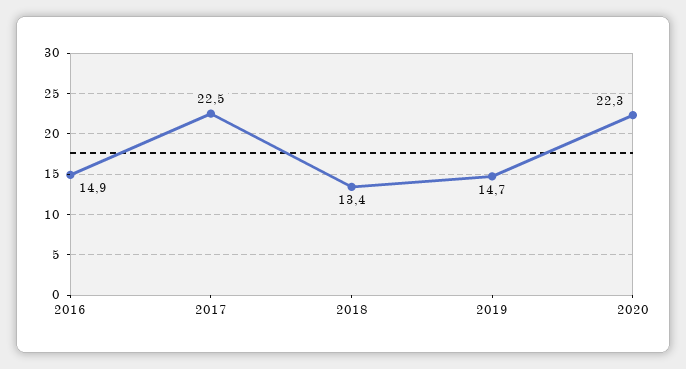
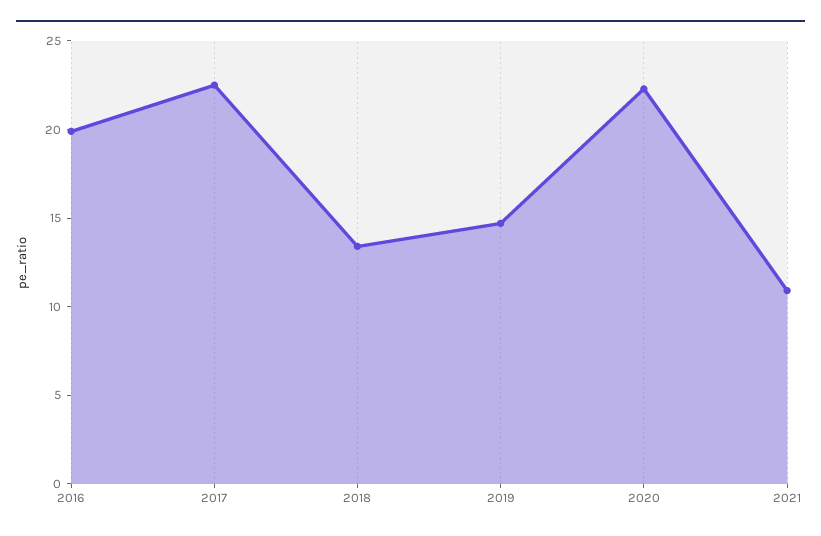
2016: 14.9 -> 20
2021: none -> 11

